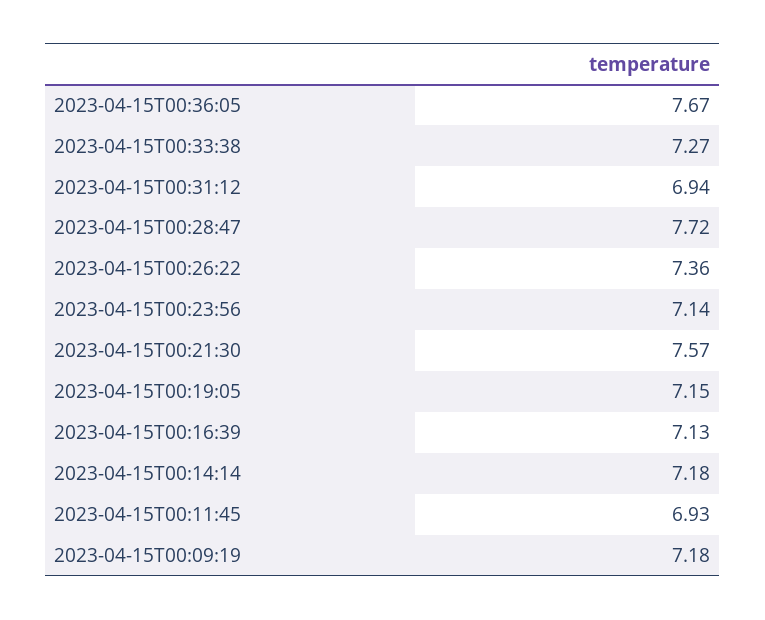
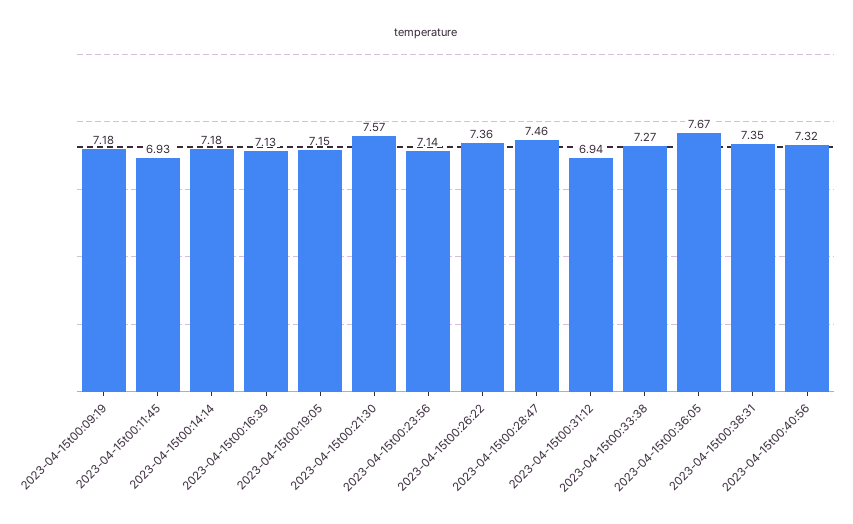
2023-04-15T00:28:47: 7.72 -> 7.46
2023-04-15t00:38:31: none -> 7.35
2023-04-15t00:40:56: none -> 7.32

